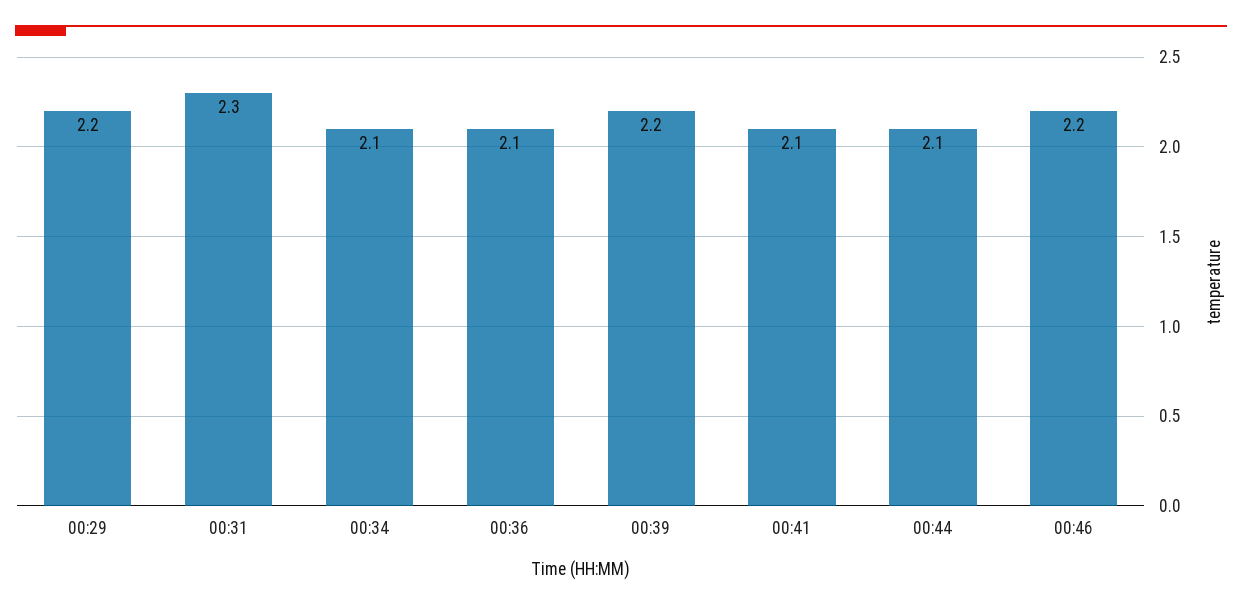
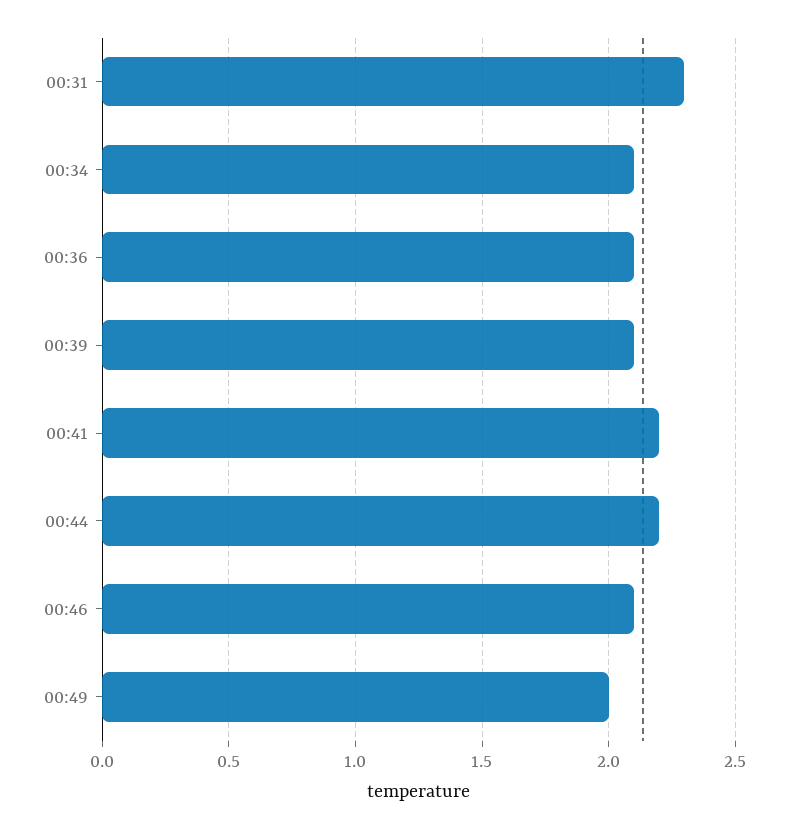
00:29: 2.2 -> none
00:39: 2.2 -> 2.1
00:41: 2.1 -> 2.2
00:44: 2.1 -> 2.2
00:46: 2.2 -> 2.1
00:49: none -> 2

